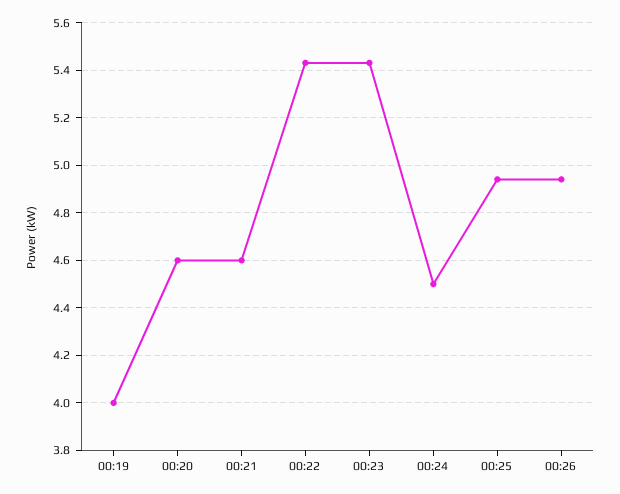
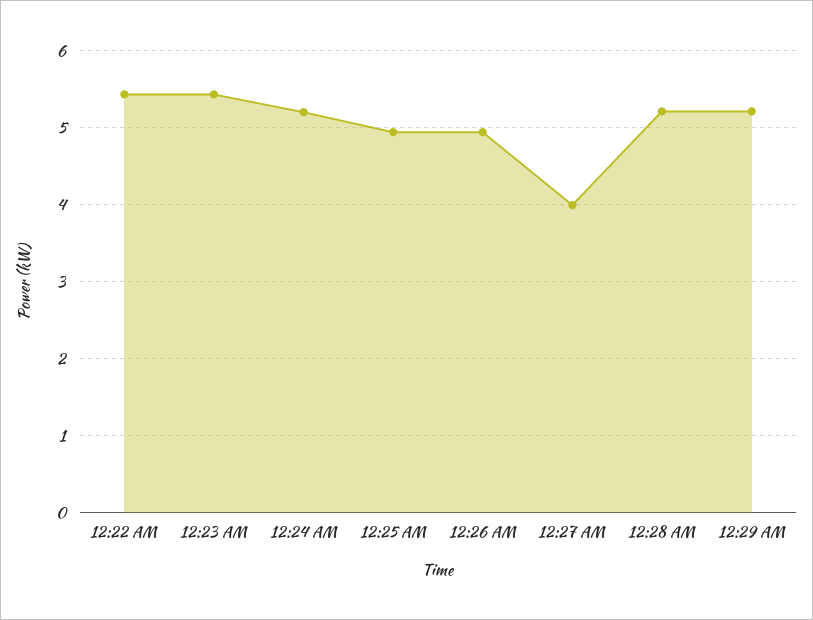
00:19: 4 -> none
00:20: 4.6 -> none
00:21: 4.6 -> none
00:24: 4.5 -> 5.2
12:27 AM: none -> 4
12:28 AM: none -> 5.2
12:29 AM: none -> 5.2

